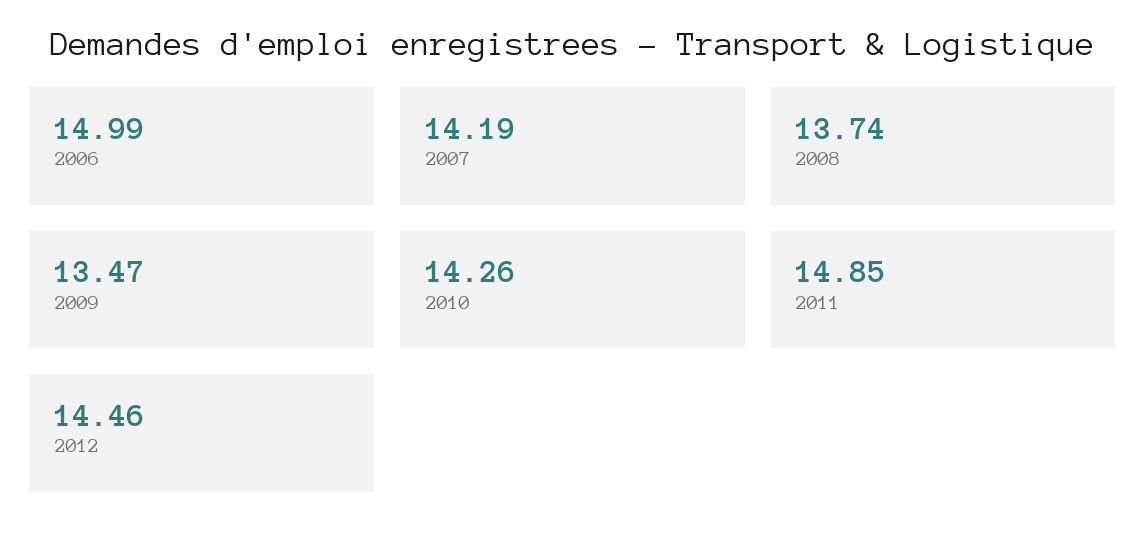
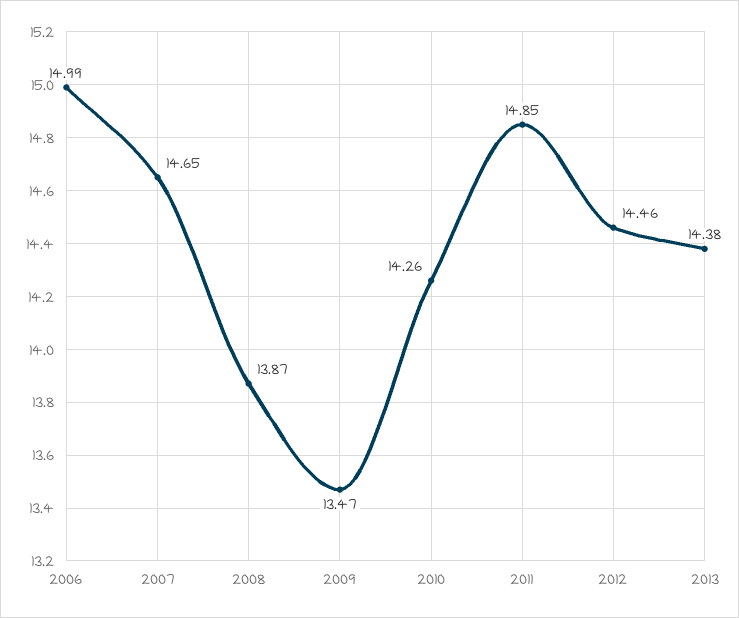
2007: 14.19 -> 14.65
2008: 13.74 -> 13.87
2013: none -> 14.38

